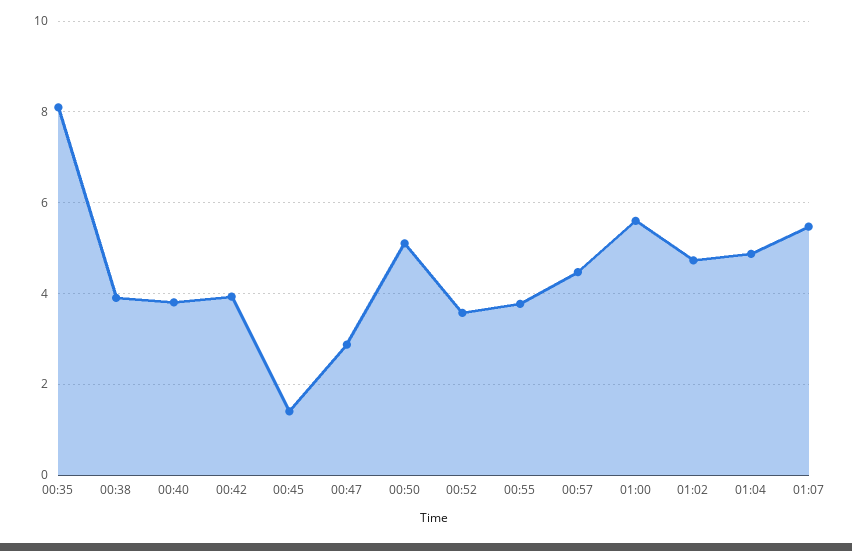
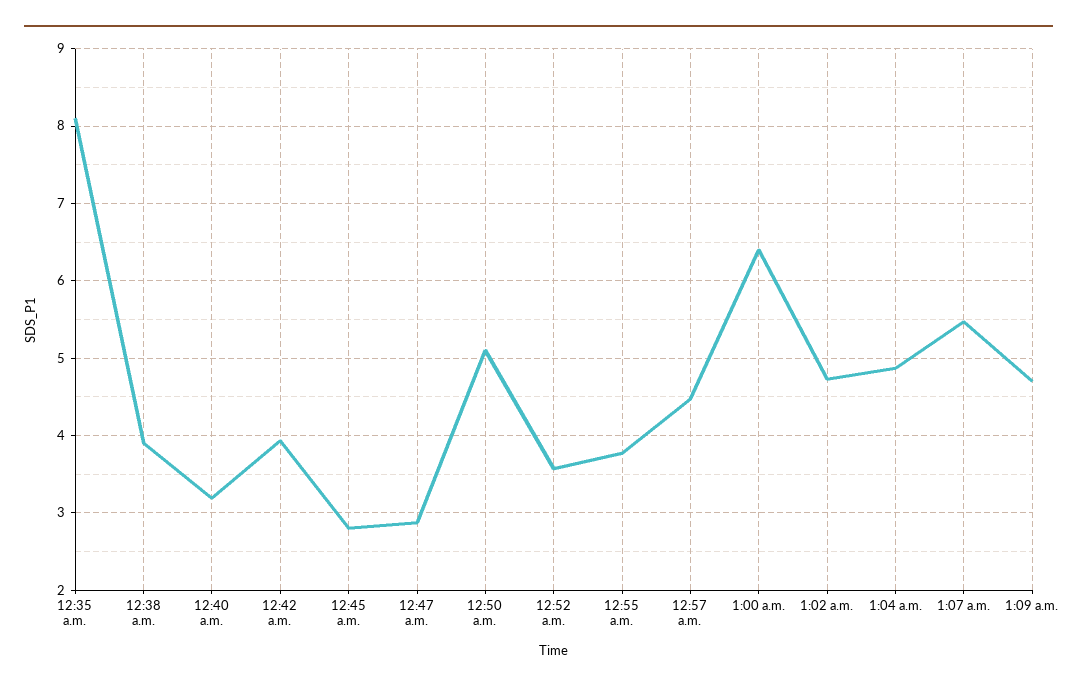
00:40: 3.8 -> 3.2
00:45: 1.4 -> 2.8
01:00: 5.6 -> 6.4
1:09 a.m.: none -> 4.7

